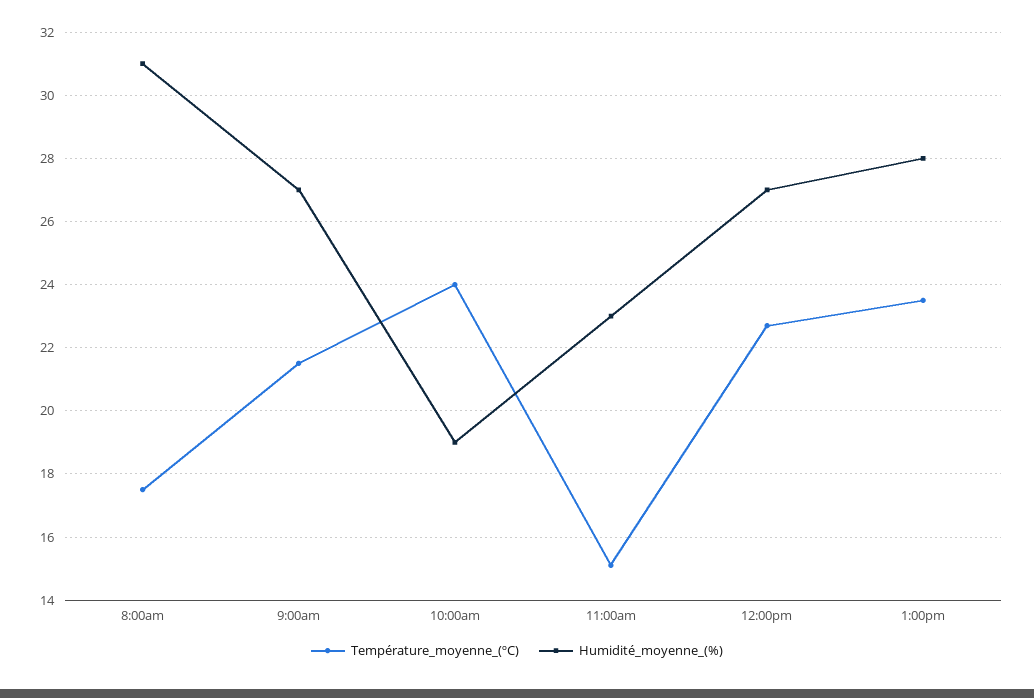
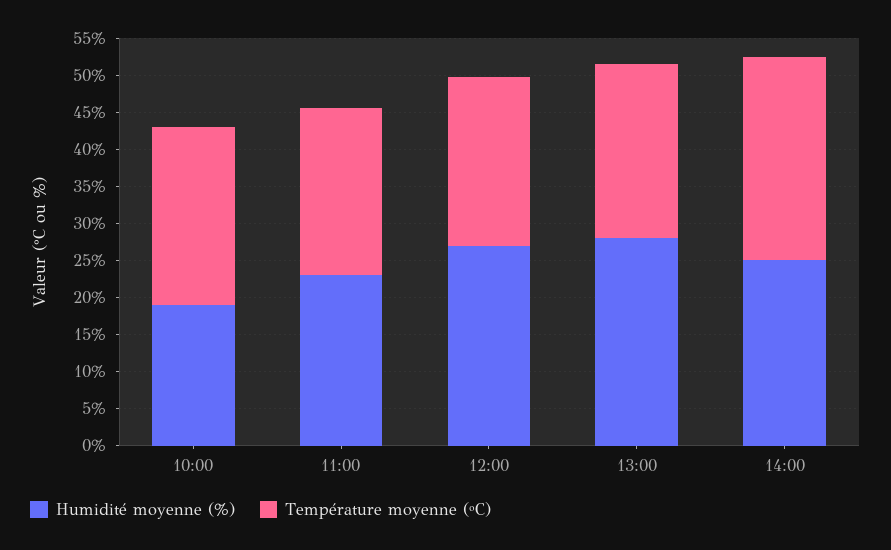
Température_moyenne_(ºC), 8:00am: 17.5 -> none
Humidité_moyenne_(%), 8:00am: 31 -> none
Température_moyenne_(ºC), 9:00am: 21.5 -> none
Humidité_moyenne_(%), 9:00am: 27 -> none
Température_moyenne_(ºC), 11:00am: 15 -> 22.5
Humidité_moyenne_(%), 14:00: none -> 25
Température_moyenne_(ºC), 14:00: none -> 27.5

